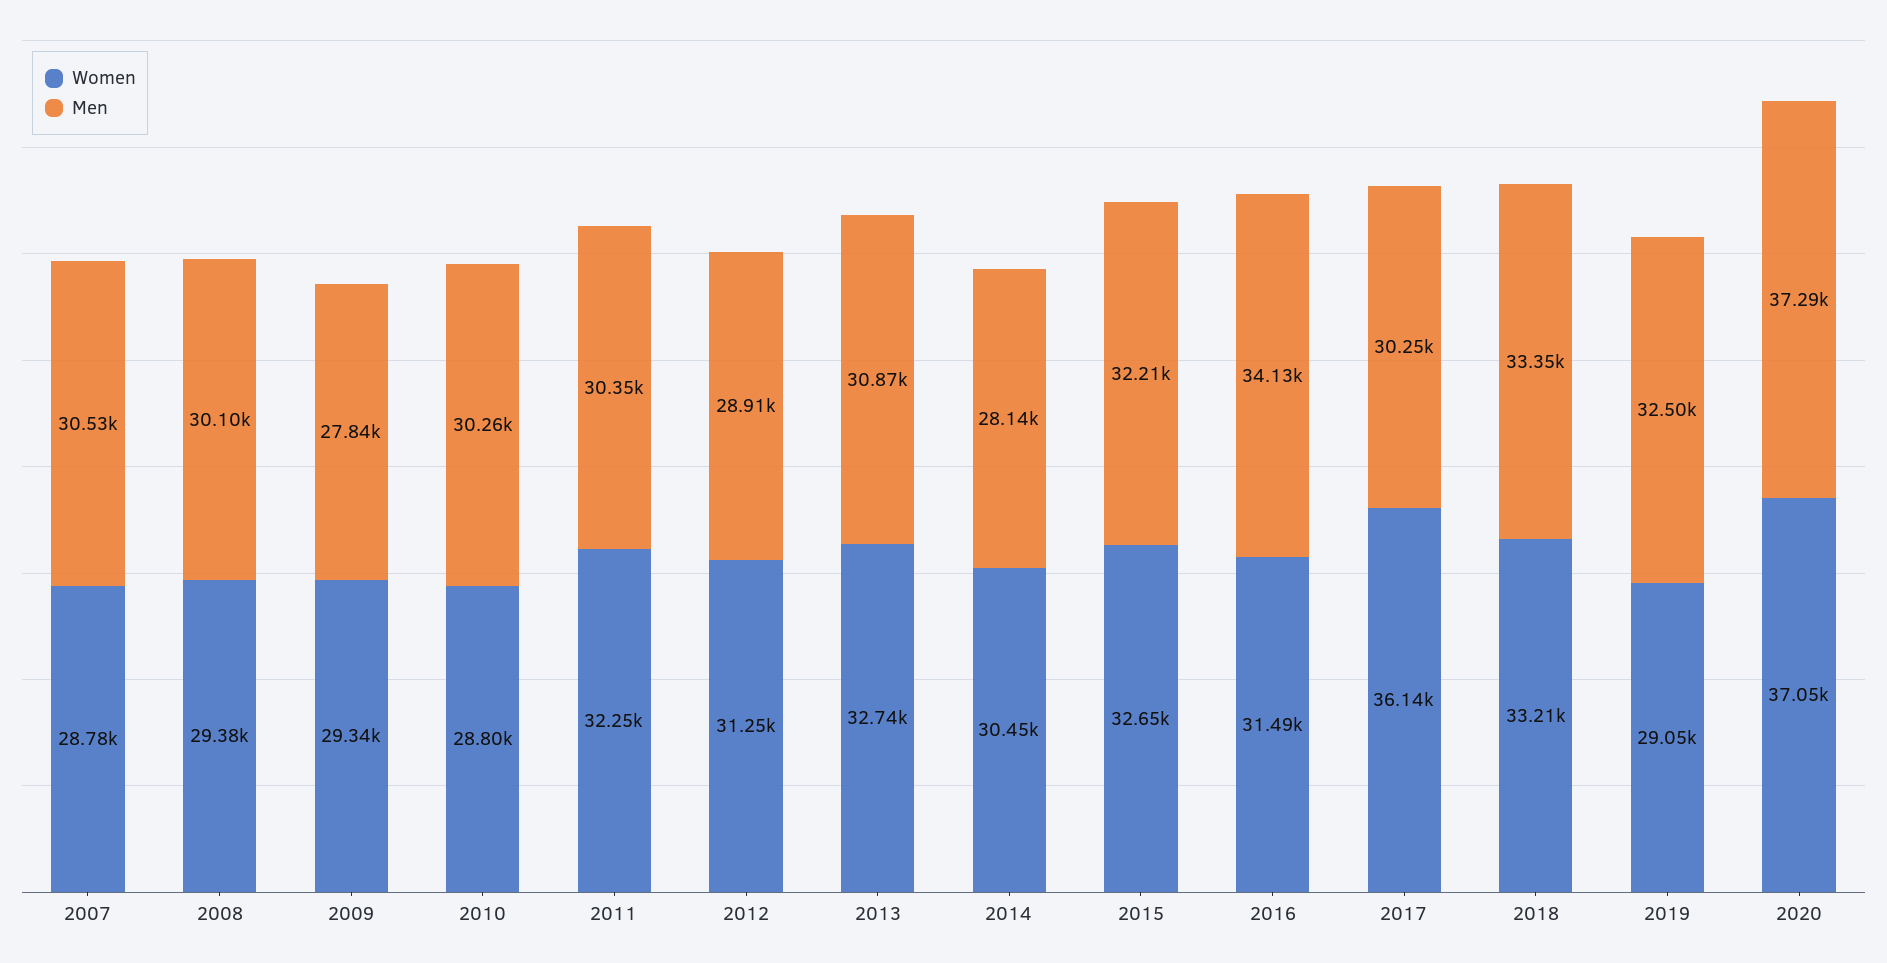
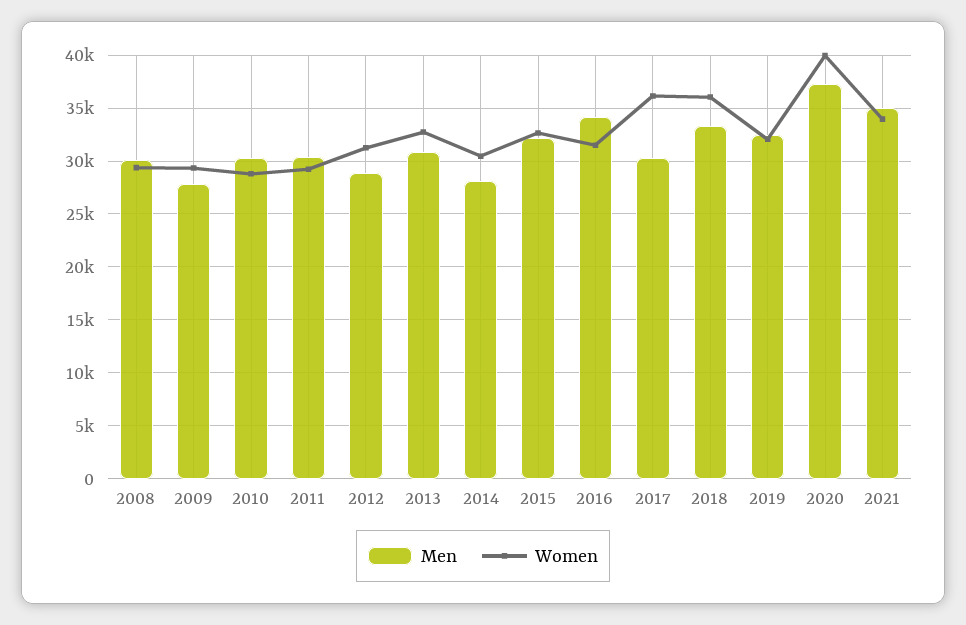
Women, 2007: 28780 -> none
Men, 2007: 30530 -> none
Women, 2011: 32250 -> 29000
Women, 2018: 33210 -> 36000
Women, 2019: 29050 -> 32000
Women, 2020: 37050 -> 40000
Men, 2021: none -> 35000
Women, 2021: none -> 34000

